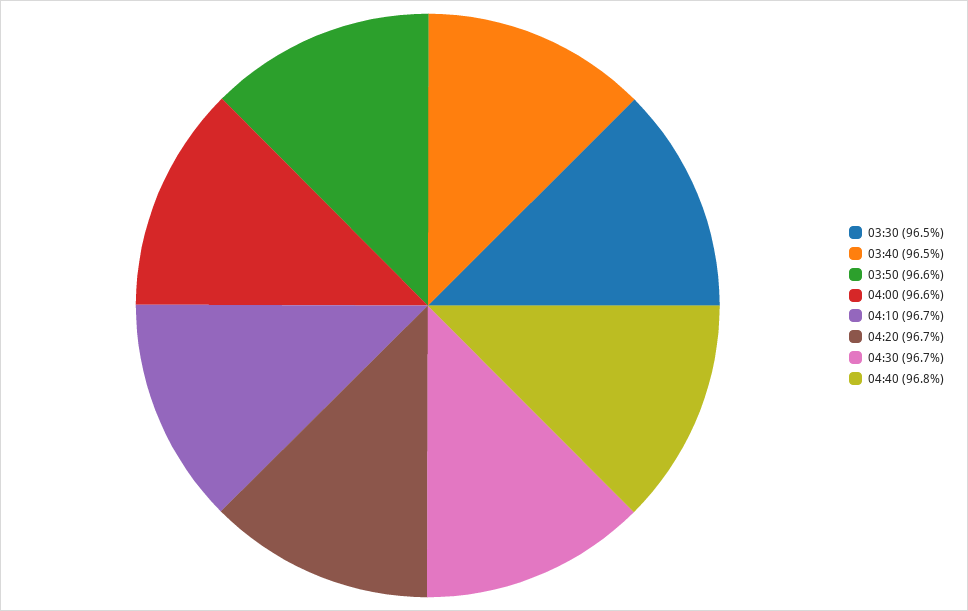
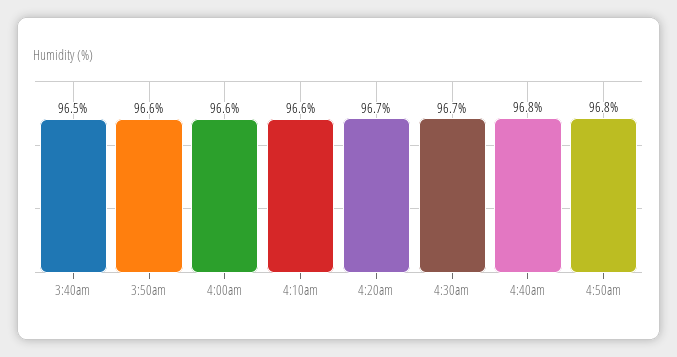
03:30: 96.5 -> none
04:10: 96.7 -> 96.6
4:50am: none -> 96.8

